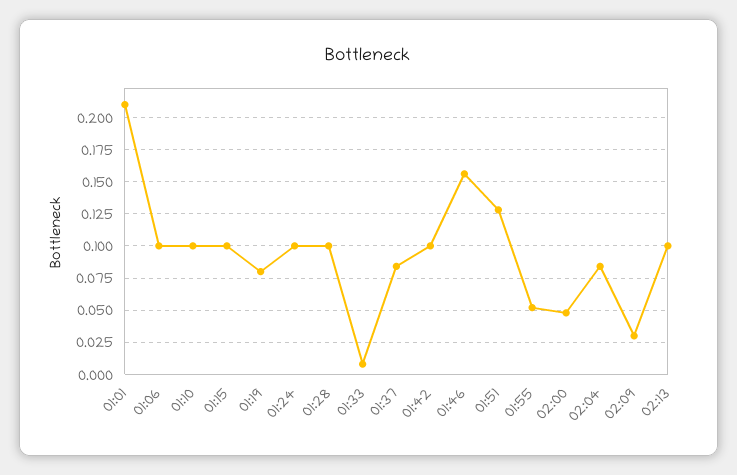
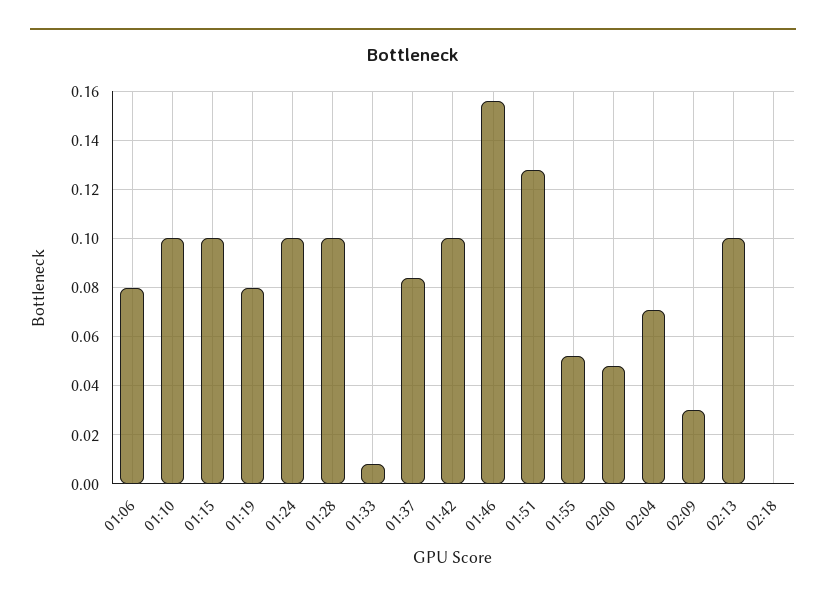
01:01: 0.21 -> none
01:06: 0.1 -> 0.08
02:04: 0.085 -> 0.07
02:18: none -> 0

